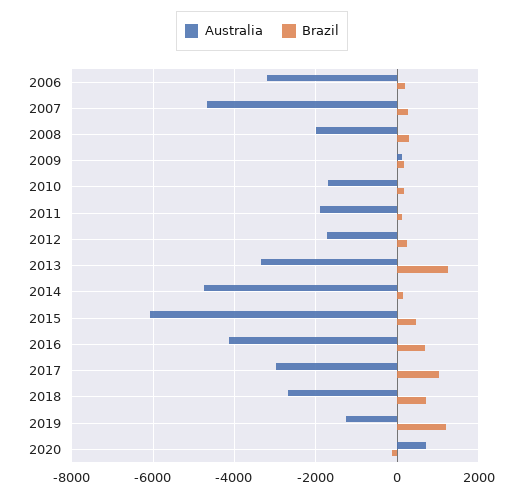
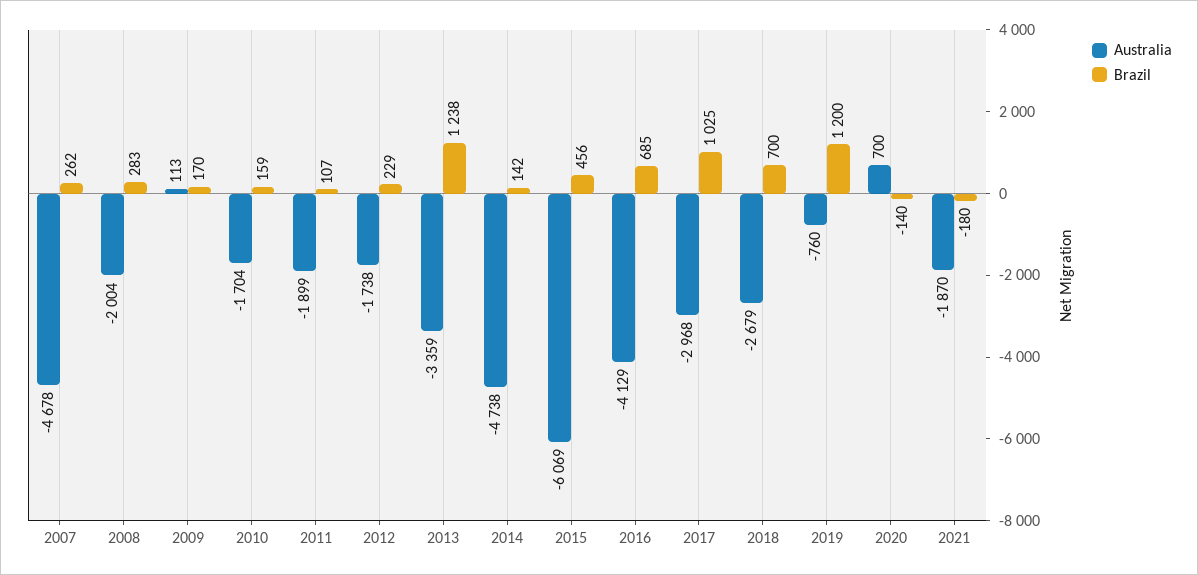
Australia, 2006: -3200 -> none
Brazil, 2006: 200 -> none
Australia, 2019: -1200 -> -760
Australia, 2021: none -> -1870
Brazil, 2021: none -> -180

